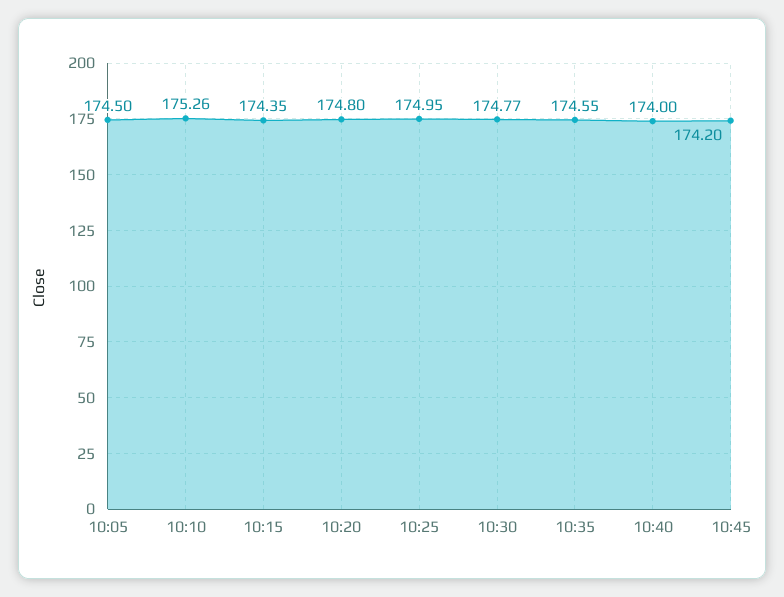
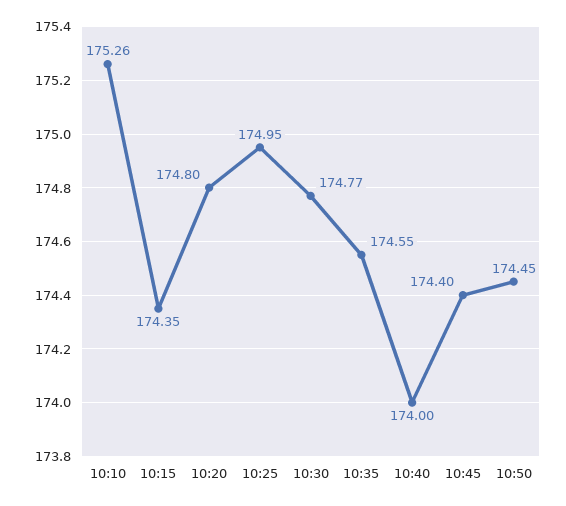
10:05: 174.5 -> none
10:45: 174.2 -> 174.4
10:50: none -> 174.45

